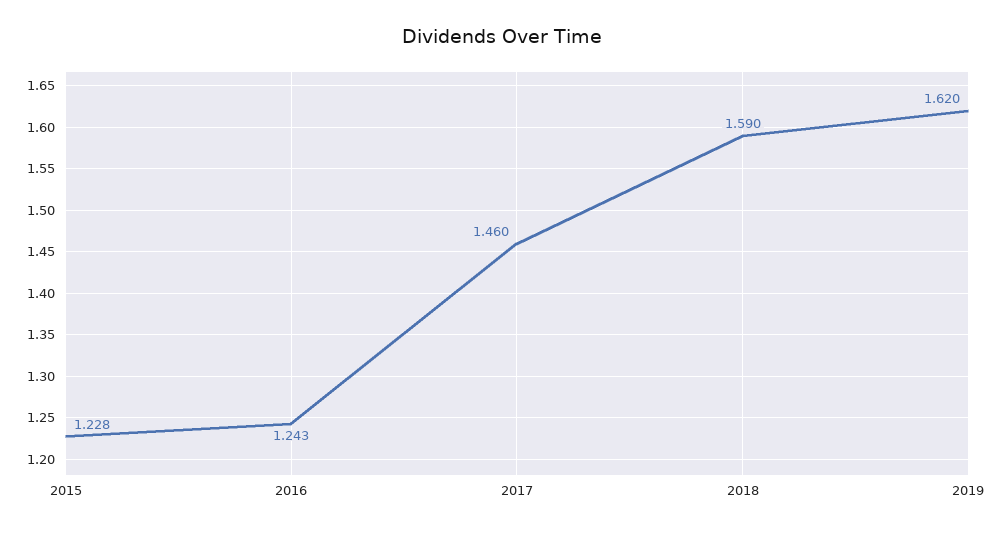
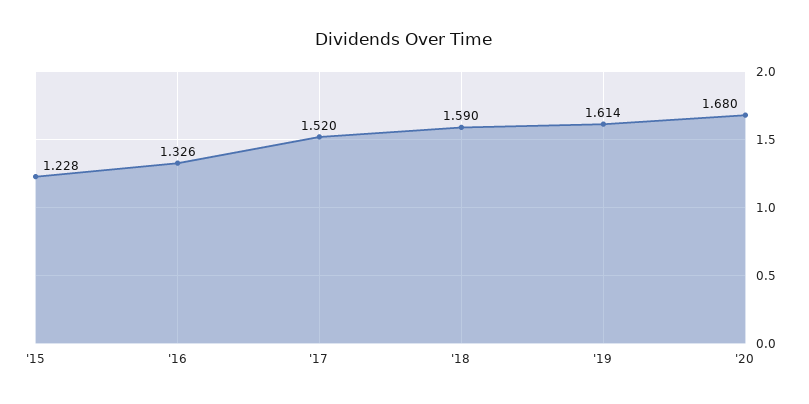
2016: 1.243 -> 1.326
2017: 1.46 -> 1.52
2019: 1.62 -> 1.614
'20: none -> 1.68

